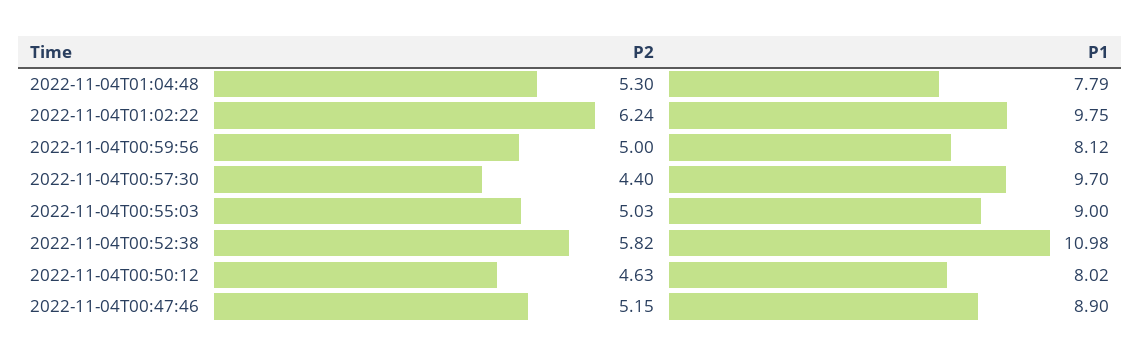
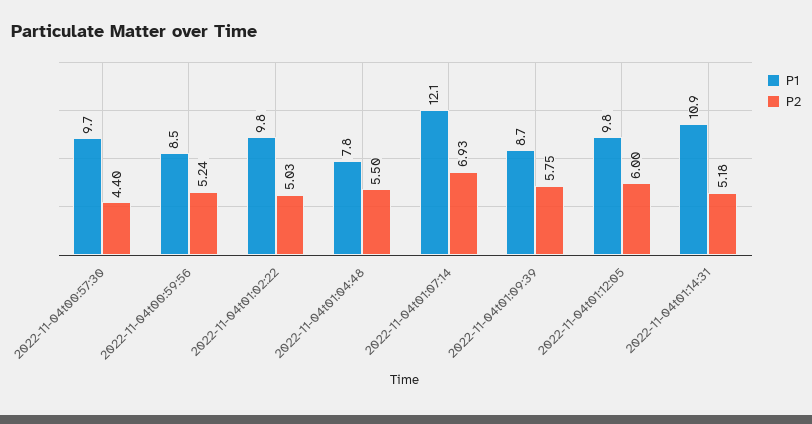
P2, 2022-11-04T01:04:48: 5.3 -> 5.5
P2, 2022-11-04T01:02:22: 6.24 -> 5.03
P2, 2022-11-04T00:59:56: 5 -> 5.24
P1, 2022-11-04T00:59:56: 8.12 -> 8.5
P2, 2022-11-04T00:55:03: 5.03 -> none
P1, 2022-11-04T00:55:03: 9 -> none
P2, 2022-11-04T00:52:38: 5.82 -> none
P1, 2022-11-04T00:52:38: 10.98 -> none
P2, 2022-11-04T00:50:12: 4.63 -> none
P1, 2022-11-04T00:50:12: 8.02 -> none
P2, 2022-11-04T00:47:46: 5.15 -> none
P1, 2022-11-04T00:47:46: 8.9 -> none
P1, 2022-11-04t01:07:14: none -> 12.1
P2, 2022-11-04t01:07:14: none -> 6.93
P1, 2022-11-04t01:09:39: none -> 8.7
P2, 2022-11-04t01:09:39: none -> 5.75
P1, 2022-11-04t01:12:05: none -> 9.8
P2, 2022-11-04t01:12:05: none -> 6
P1, 2022-11-04t01:14:31: none -> 10.9
P2, 2022-11-04t01:14:31: none -> 5.18

